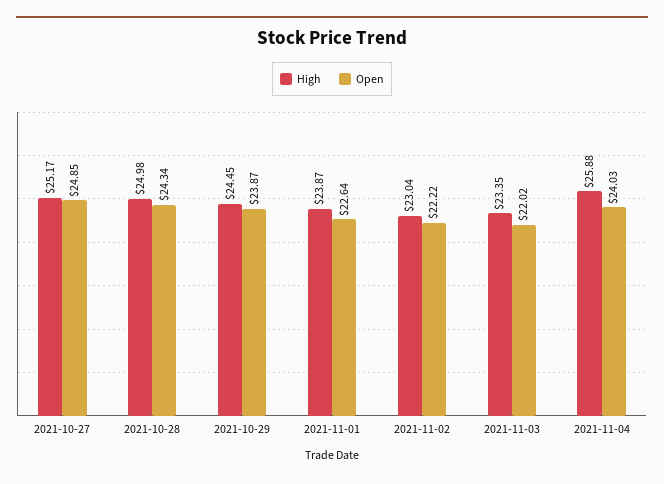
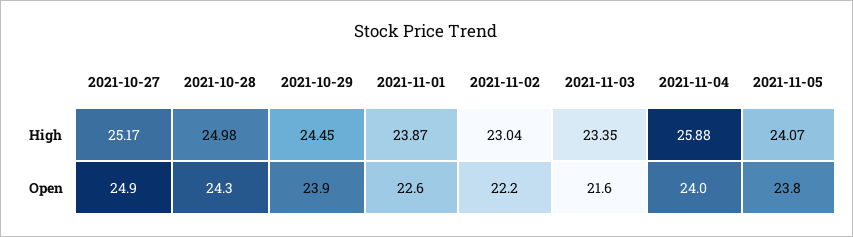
Open, 2021-11-03: 22.02 -> 21.6
High, 2021-11-05: none -> 24.07
Open, 2021-11-05: none -> 23.8

